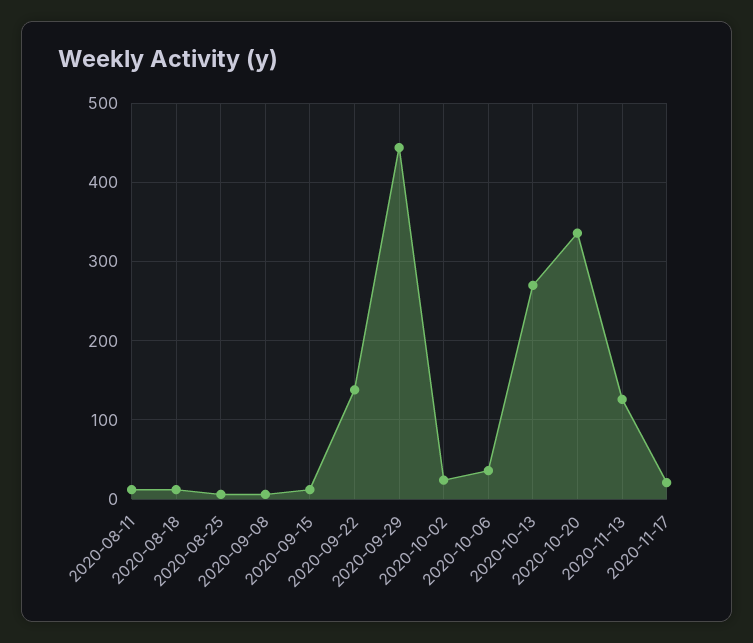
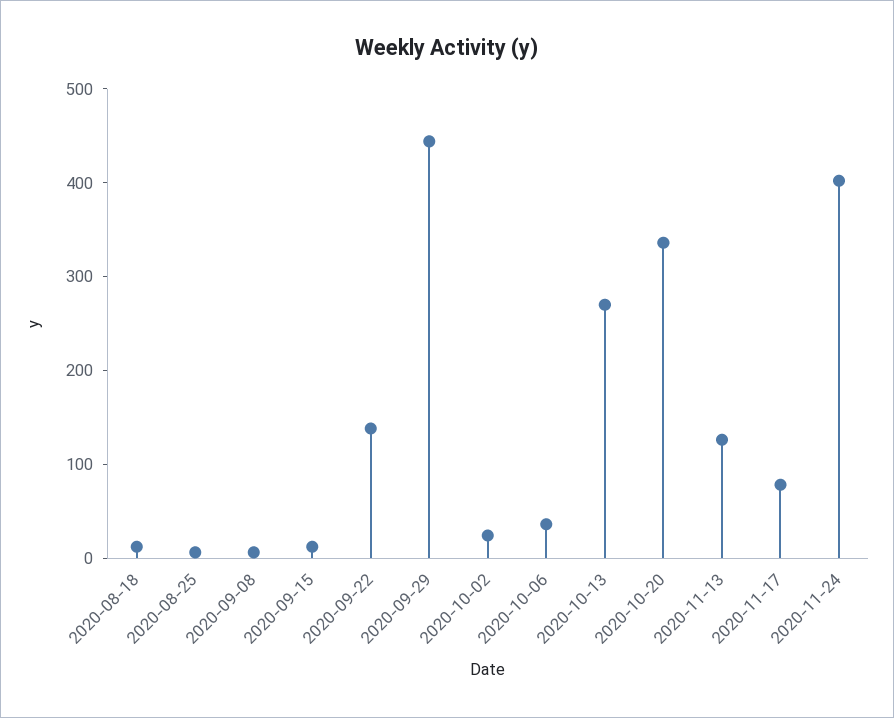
2020-08-11: 10 -> none
2020-11-17: 20 -> 80
2020-11-24: none -> 400

